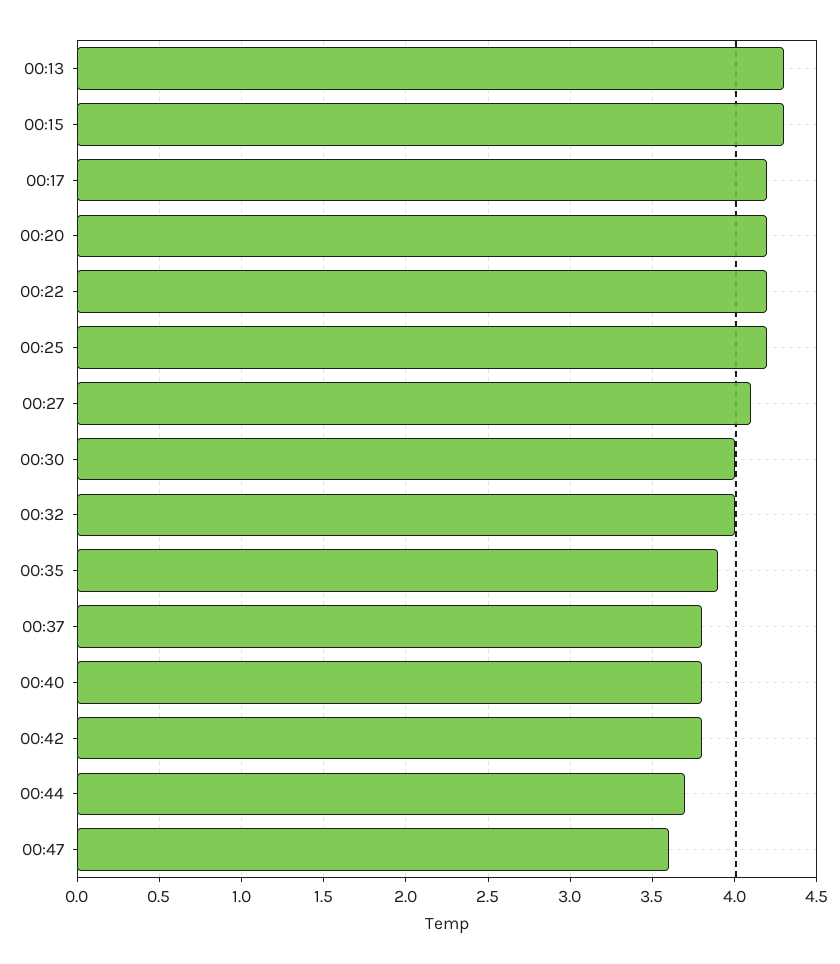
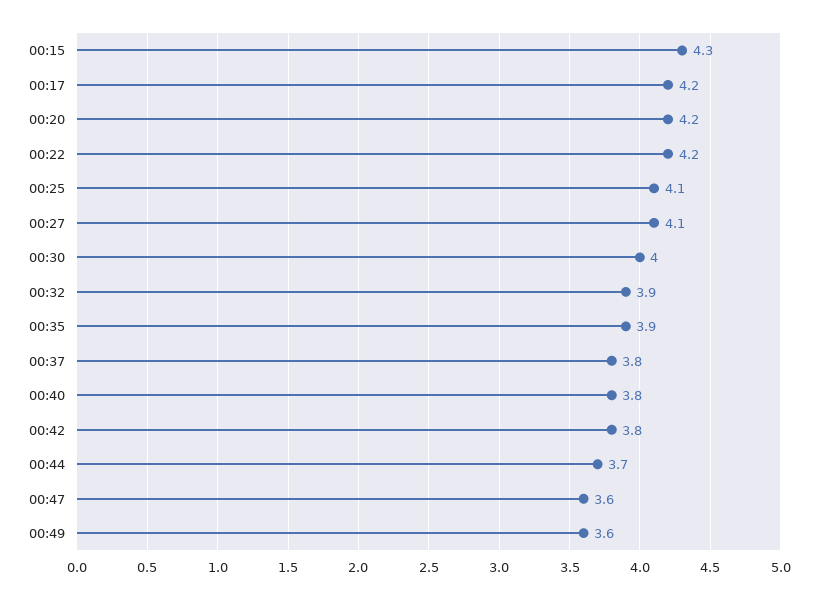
00:13: 4.3 -> none
00:25: 4.2 -> 4.1
00:32: 4 -> 3.9
00:49: none -> 3.6

